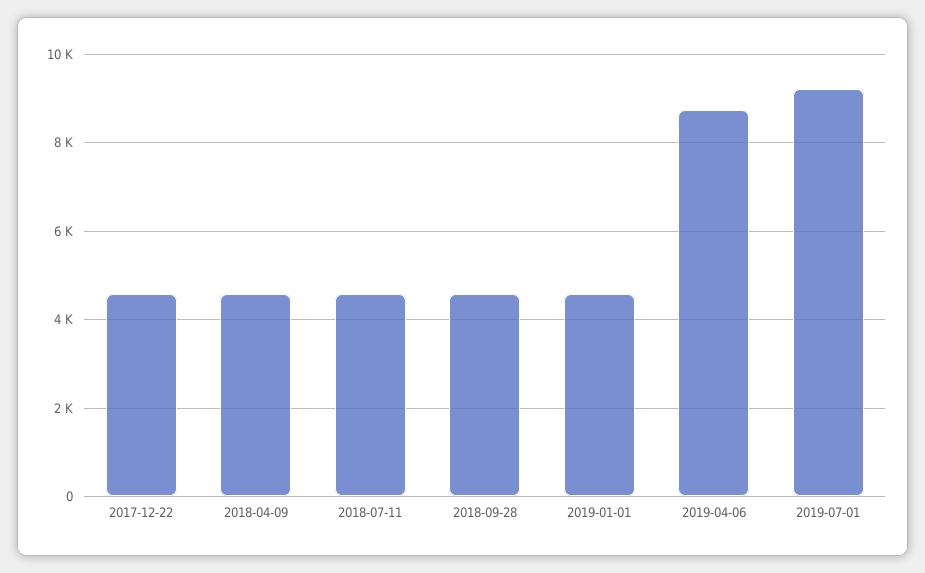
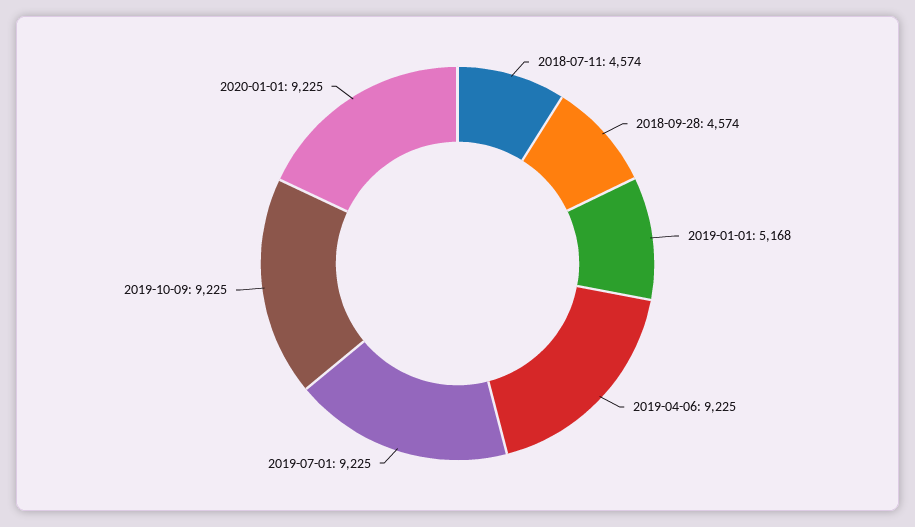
2017-12-22: 4600 -> none
2018-04-09: 4600 -> none
2019-01-01: 4600 -> 5168
2019-04-06: 8800 -> 9225
2019-10-09: none -> 9225
2020-01-01: none -> 9225

